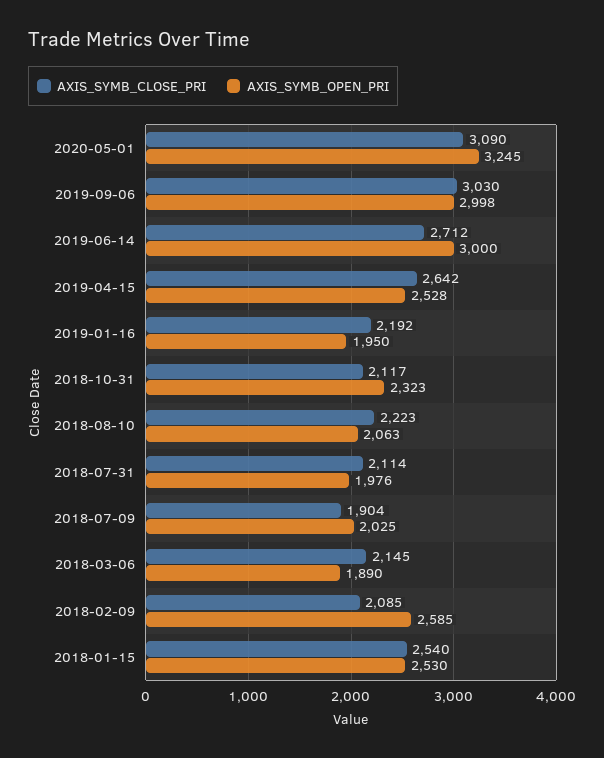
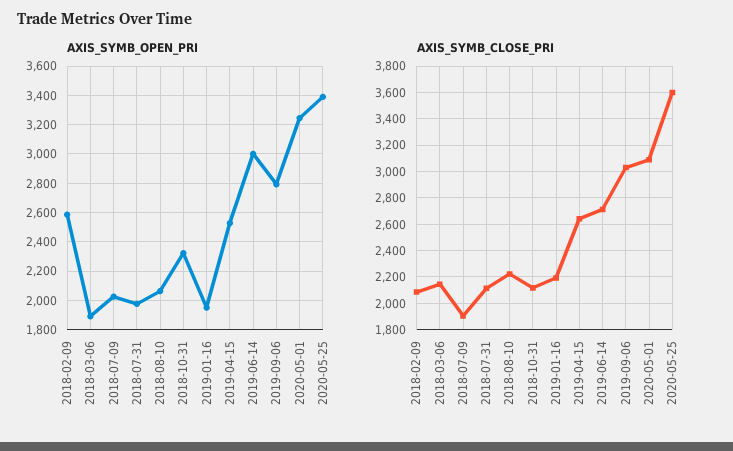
AXIS_SYMB_OPEN_PRI, 2019-09-06: 2998 -> 2800
AXIS_SYMB_CLOSE_PRI, 2018-01-15: 2540 -> none
AXIS_SYMB_OPEN_PRI, 2018-01-15: 2530 -> none
AXIS_SYMB_OPEN_PRI, 2020-05-25: none -> 3400
AXIS_SYMB_CLOSE_PRI, 2020-05-25: none -> 3600

